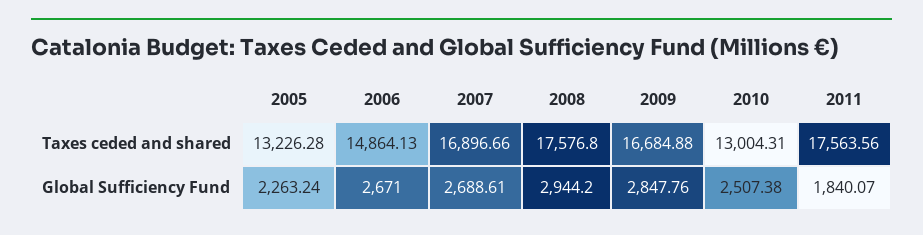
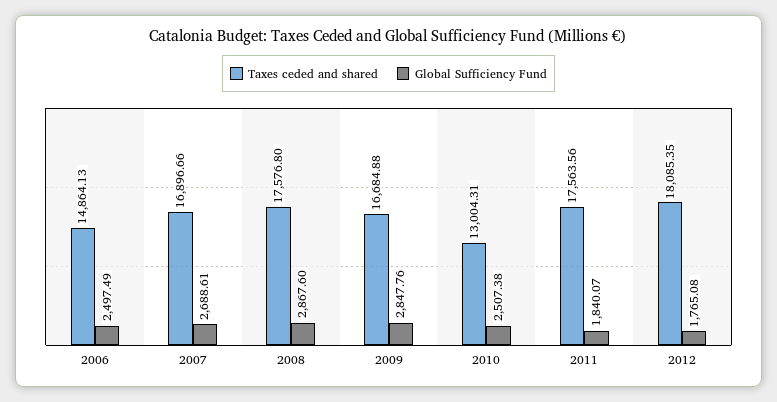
Taxes ceded and shared, 2005: 13226.28 -> none
Global Sufficiency Fund, 2005: 2263.24 -> none
Global Sufficiency Fund, 2006: 2671 -> 2497.49
Global Sufficiency Fund, 2008: 2944.2 -> 2867.6
Taxes ceded and shared, 2012: none -> 18085.35
Global Sufficiency Fund, 2012: none -> 1765.08

